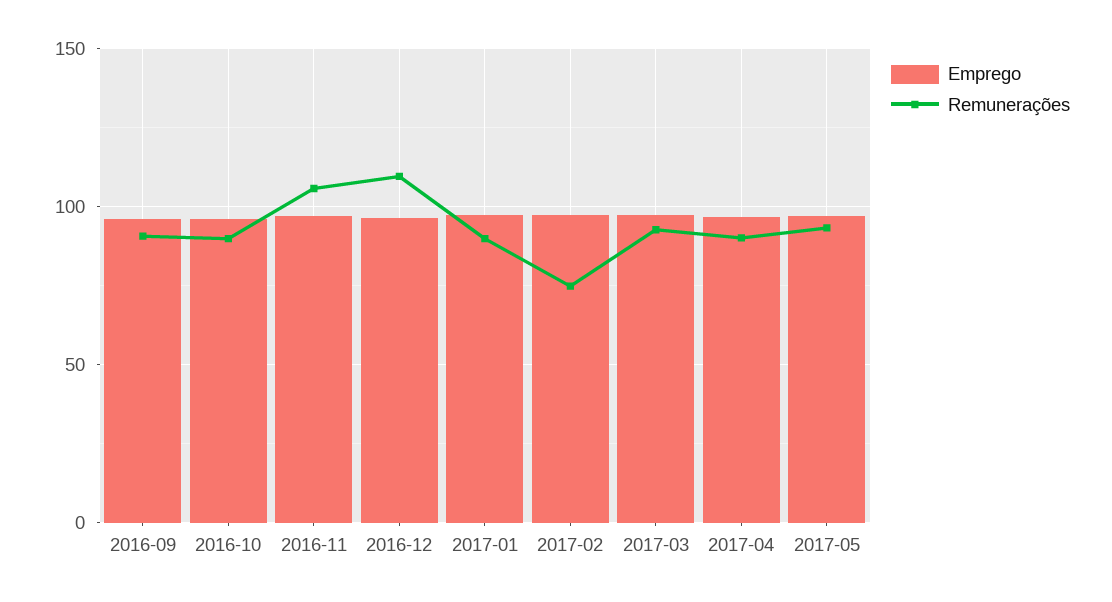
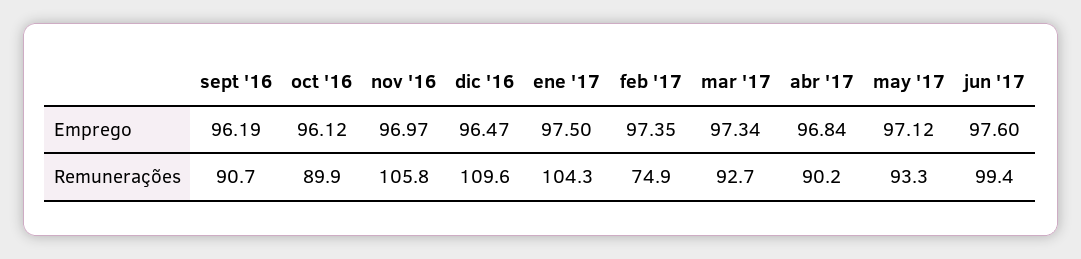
Remunerações, 2017-01: 90 -> 104.3
Emprego, jun '17: none -> 97.6
Remunerações, jun '17: none -> 99.4

